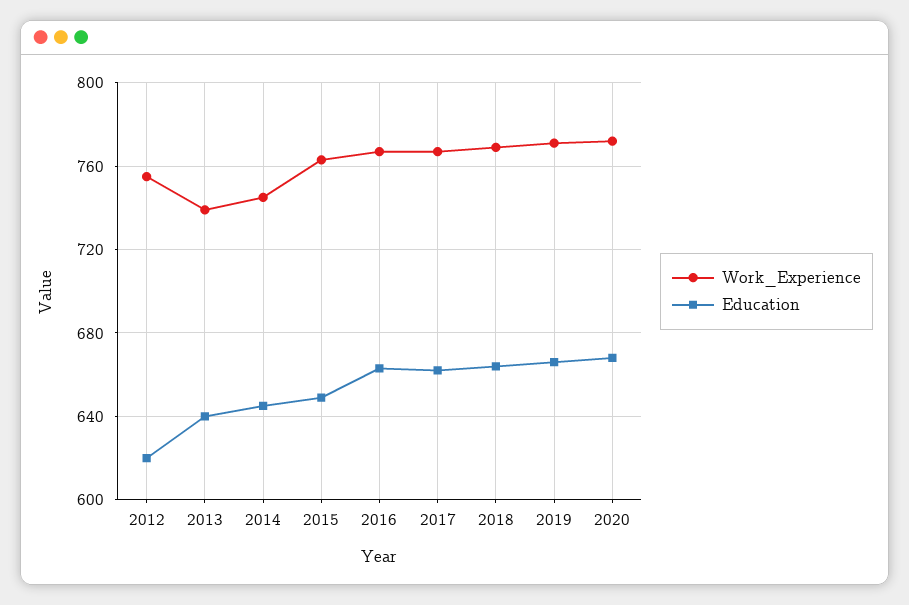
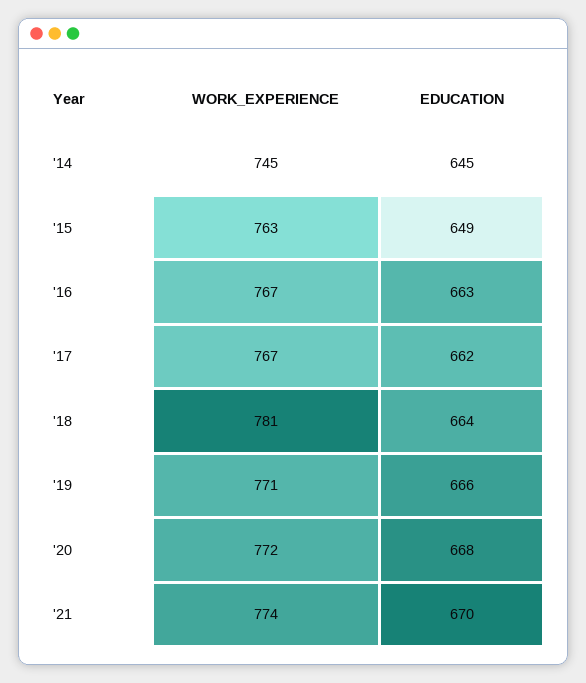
Work_Experience, 2012: 755 -> none
Education, 2012: 620 -> none
Work_Experience, 2013: 740 -> none
Education, 2013: 640 -> none
Work_Experience, 2018: 770 -> 781
Work_Experience, '21: none -> 774
Education, '21: none -> 670

